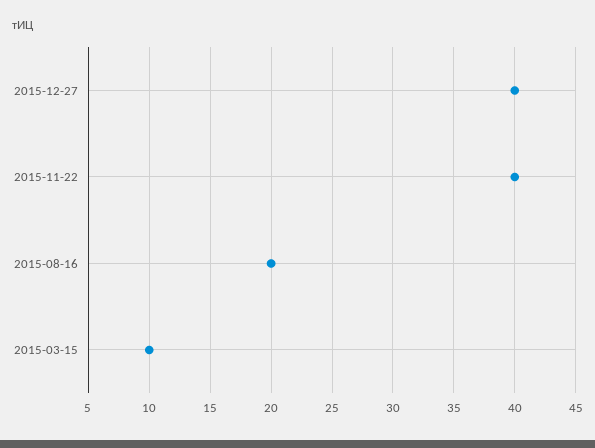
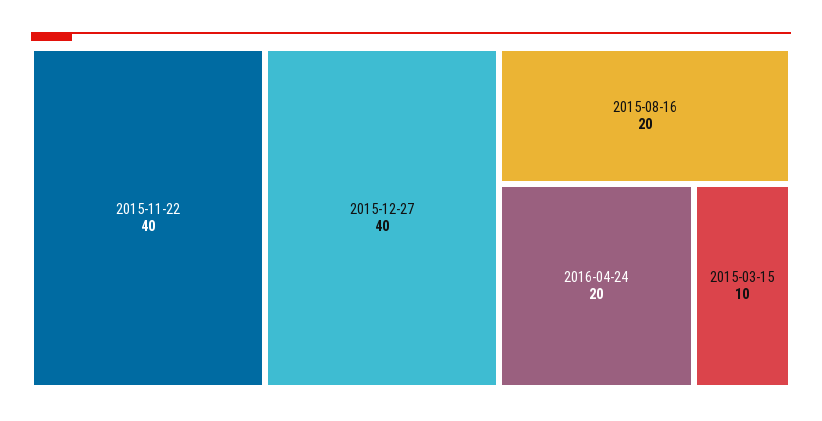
2016-04-24: none -> 20

